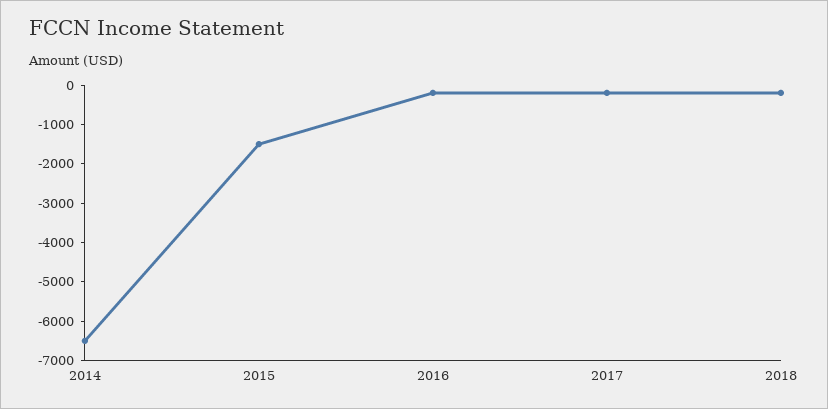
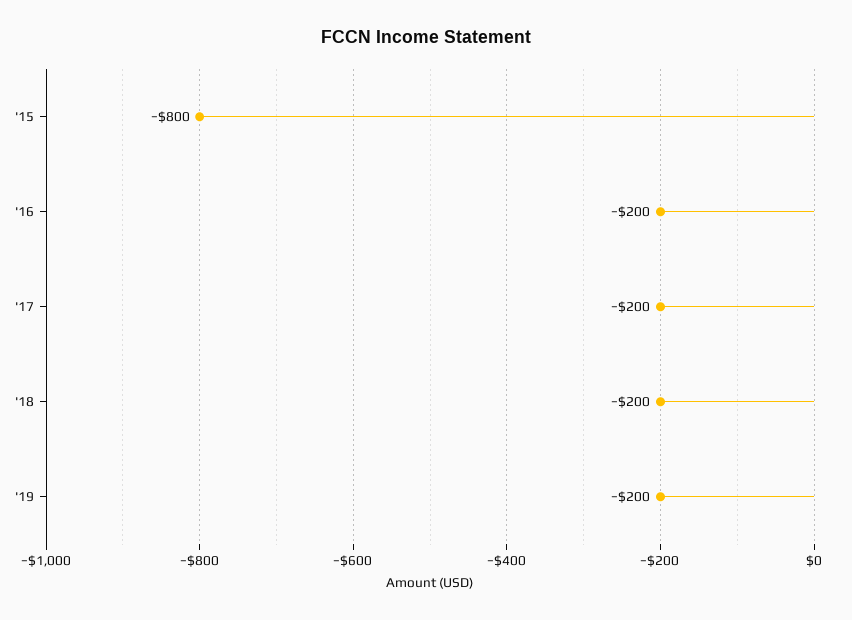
2014: -6500 -> none
2015: -1500 -> -800
'19: none -> -200

